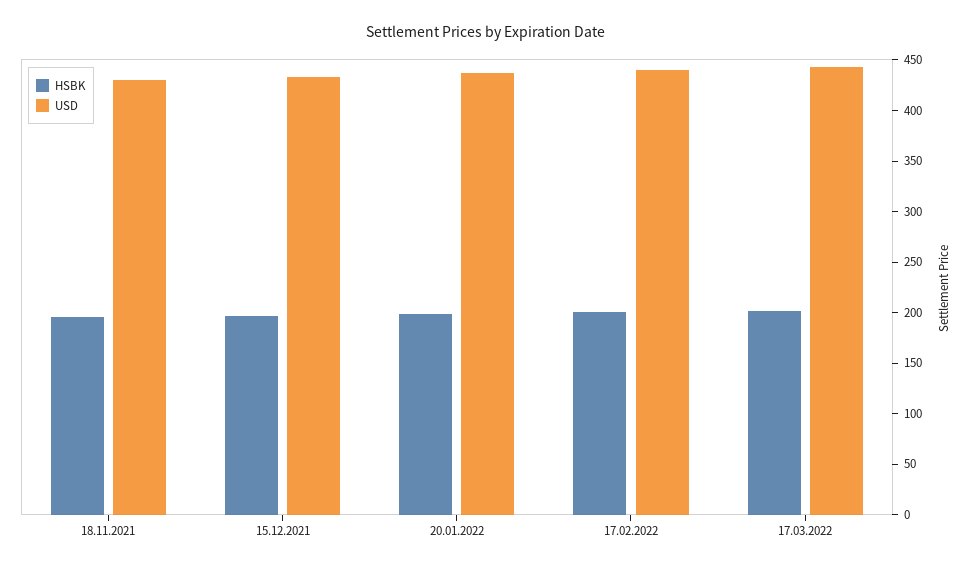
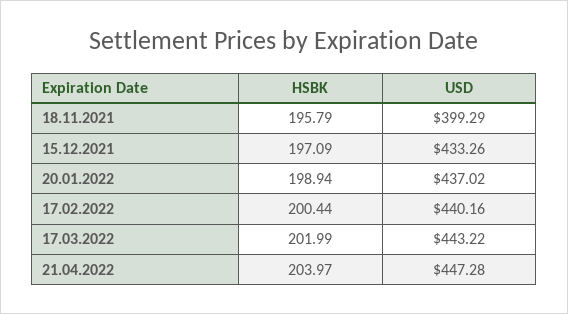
USD, 18.11.2021: 430 -> 399.29
HSBK, 21.04.2022: none -> 203.97
USD, 21.04.2022: none -> 447.28

